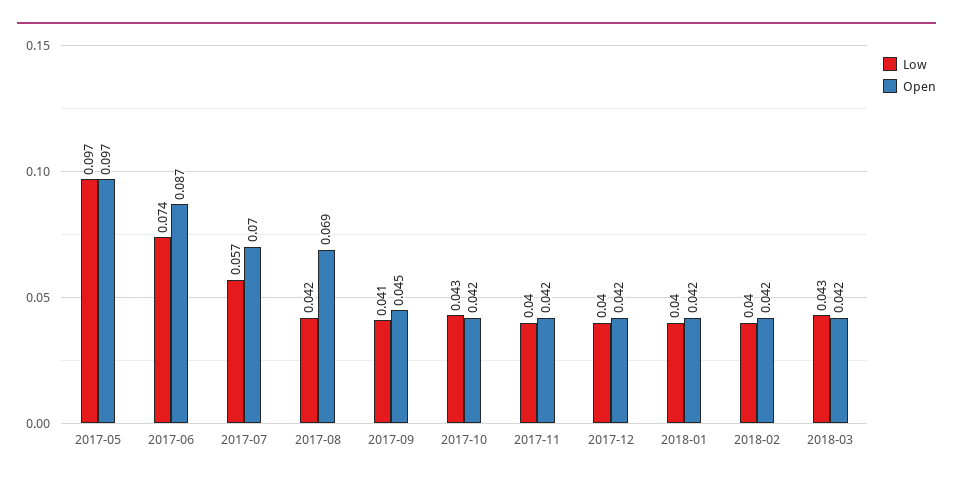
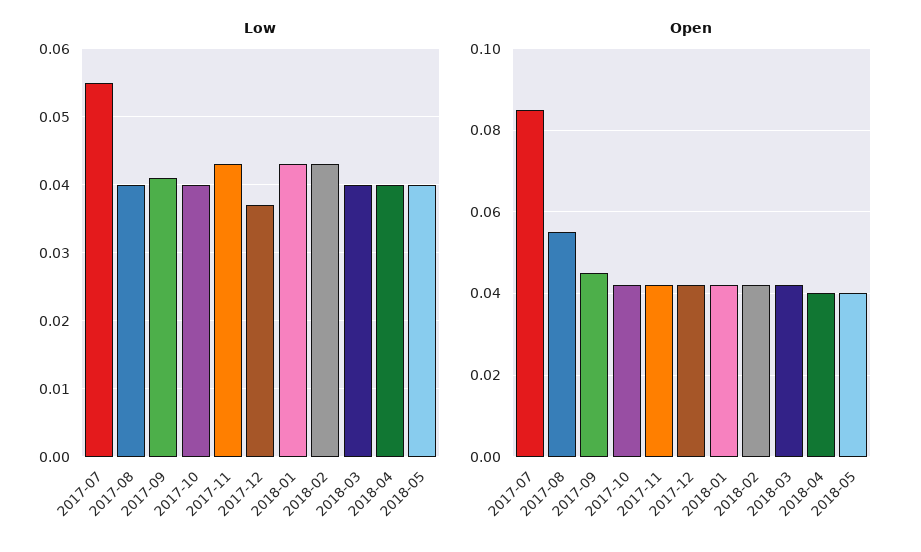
Low, 2017-05: 0.097 -> none
Open, 2017-05: 0.097 -> none
Low, 2017-06: 0.074 -> none
Open, 2017-06: 0.087 -> none
Low, 2017-07: 0.057 -> 0.055
Open, 2017-07: 0.07 -> 0.085
Low, 2017-08: 0.042 -> 0.04
Open, 2017-08: 0.069 -> 0.055
Low, 2017-10: 0.043 -> 0.04
Low, 2017-11: 0.04 -> 0.043
Low, 2017-12: 0.04 -> 0.037
Low, 2018-01: 0.04 -> 0.043
Low, 2018-02: 0.04 -> 0.043
Low, 2018-03: 0.043 -> 0.04
Low, 2018-04: none -> 0.04
Low, 2018-05: none -> 0.04
Open, 2018-04: none -> 0.04
Open, 2018-05: none -> 0.04

